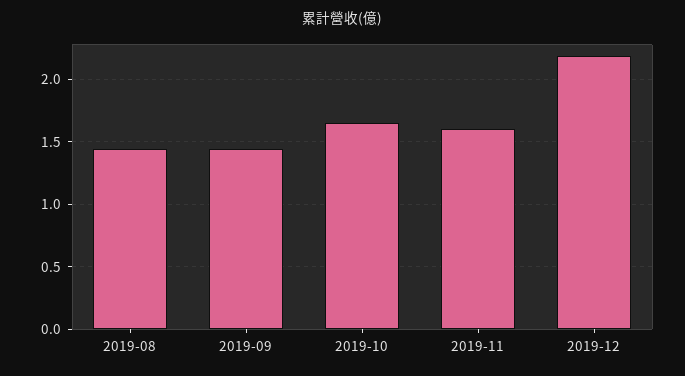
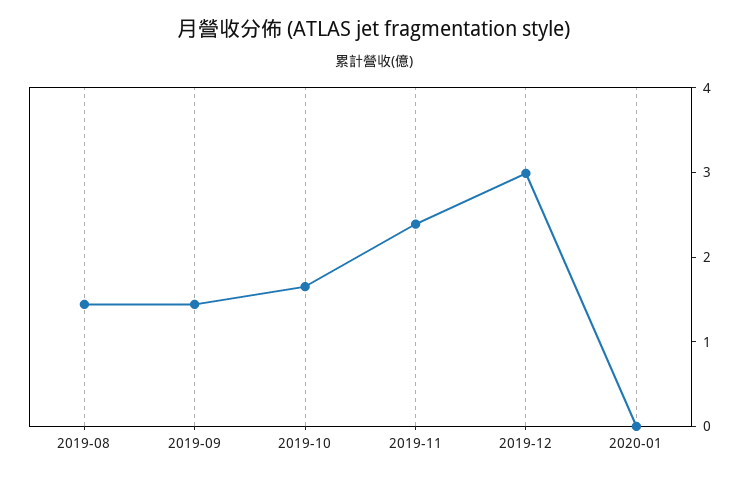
2019-11: 1.6 -> 2.4
2019-12: 2.2 -> 3
2020-01: none -> 0

